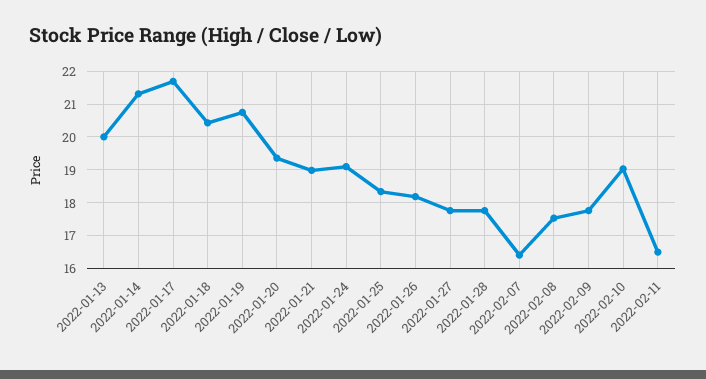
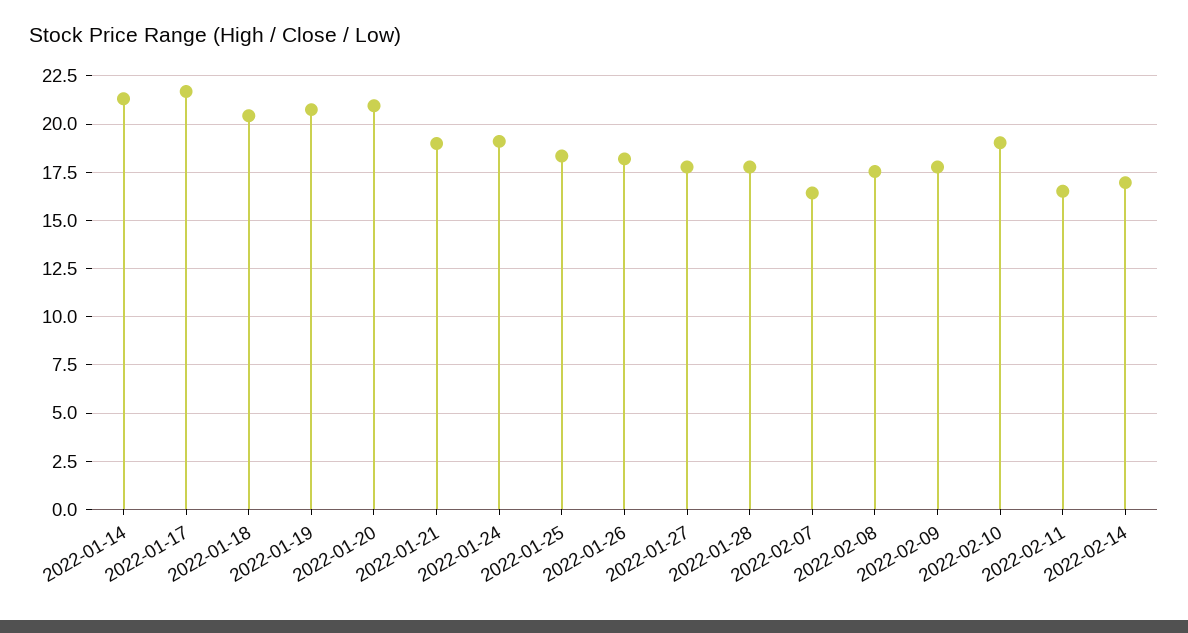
2022-01-13: 20 -> none
2022-01-20: 19.4 -> 21
2022-02-14: none -> 17

